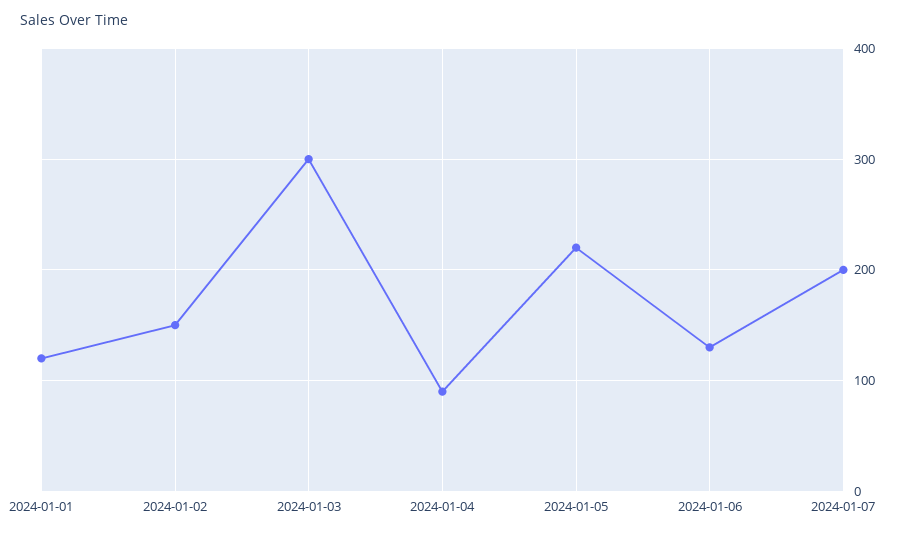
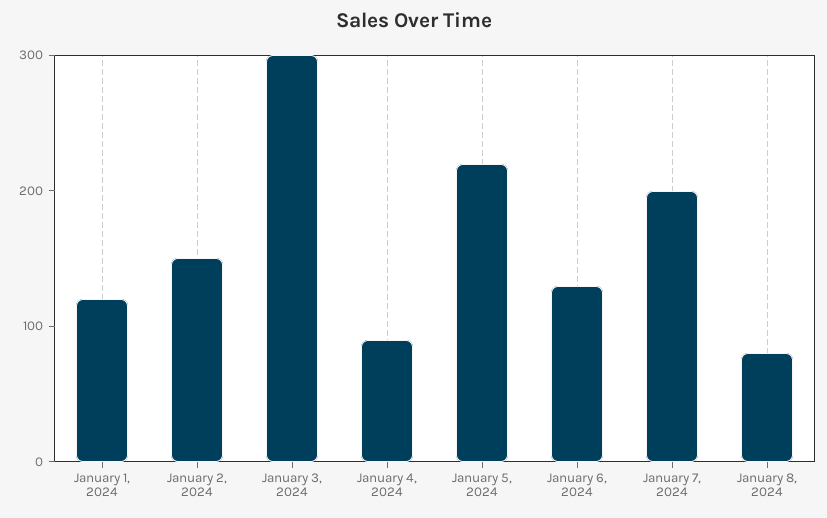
January 8, 2024: none -> 80

